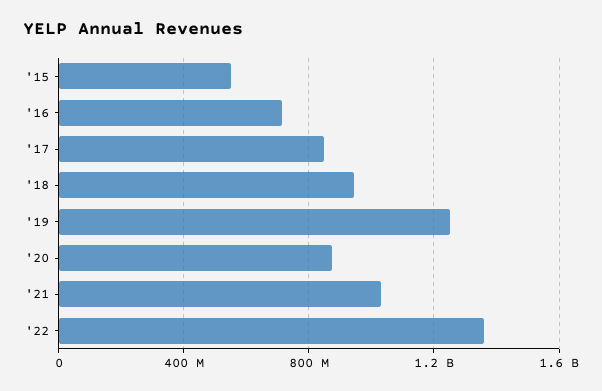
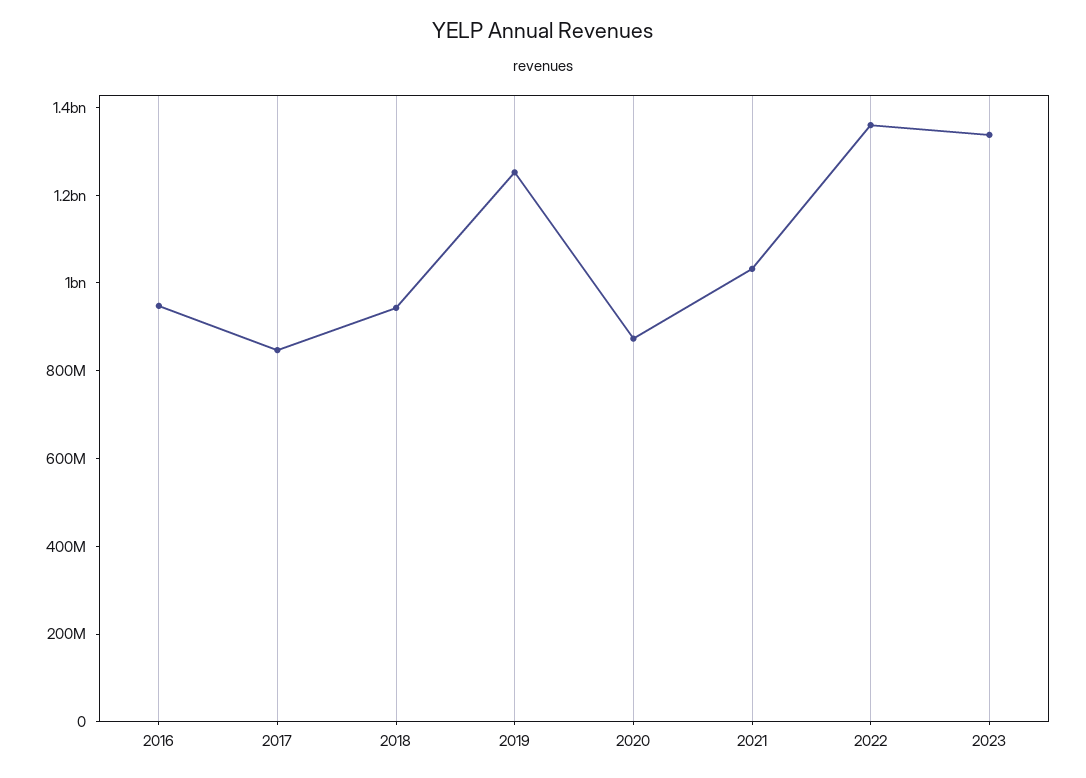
'15: 550000000 -> none
'16: 700000000 -> 950000000
2023: none -> 1350000000

